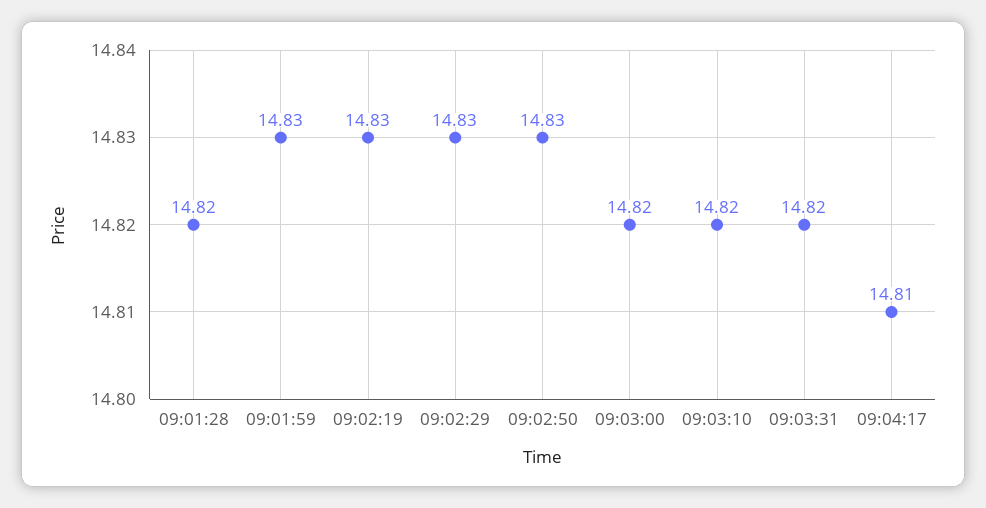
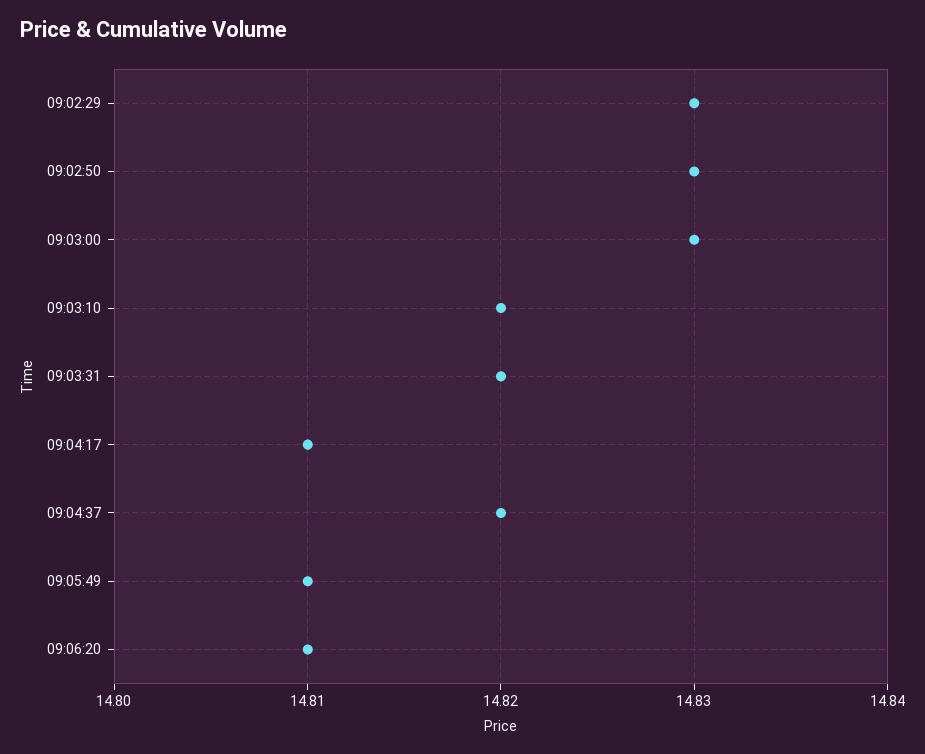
09:01:28: 14.82 -> none
09:01:59: 14.83 -> none
09:02:19: 14.83 -> none
09:03:00: 14.82 -> 14.83
09:04:37: none -> 14.82
09:05:49: none -> 14.81
09:06:20: none -> 14.81

